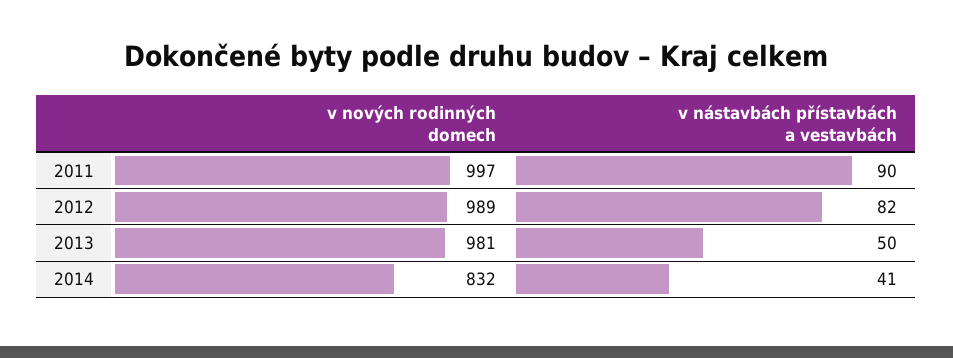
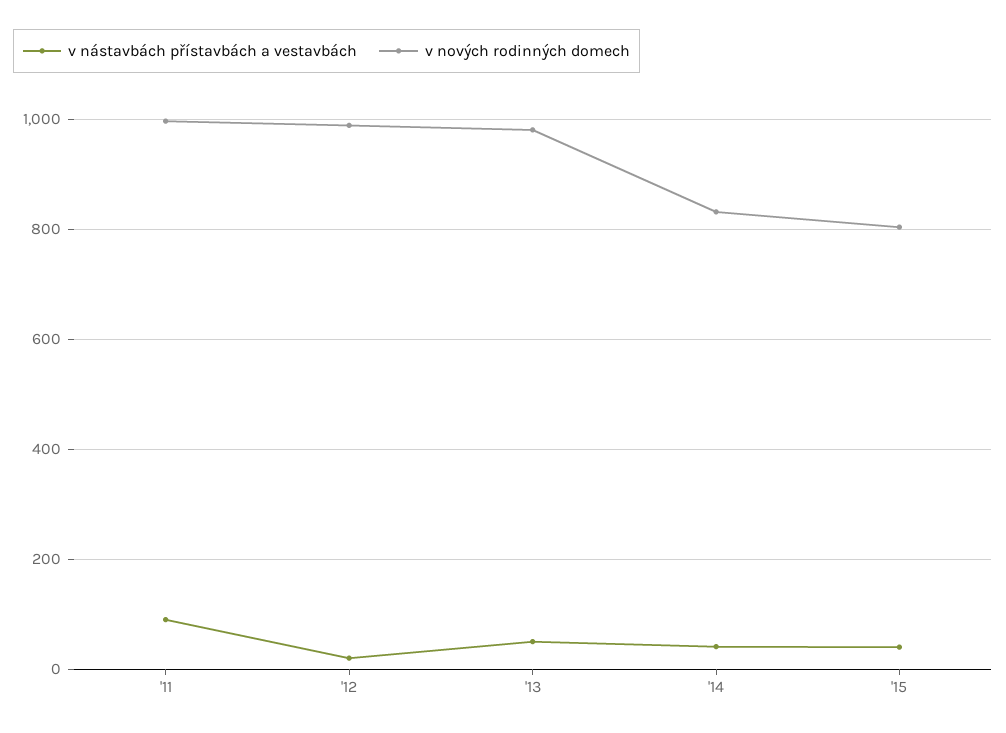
v nástavbách přístavbách a vestavbách, 2012: 82 -> 20
v nástavbách přístavbách a vestavbách, '15: none -> 40
v nových rodinných domech, '15: none -> 800

